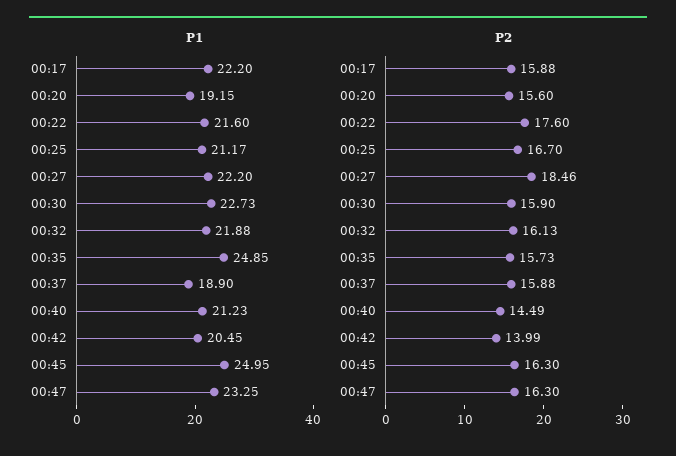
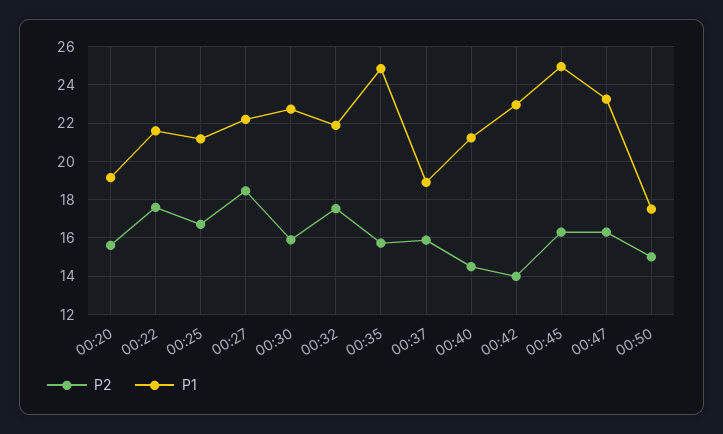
P1, 00:17: 22.2 -> none
P1, 00:42: 20.45 -> 23
P2, 00:17: 15.88 -> none
P2, 00:32: 16.13 -> 17.5
P2, 00:50: none -> 15
P1, 00:50: none -> 17.5

